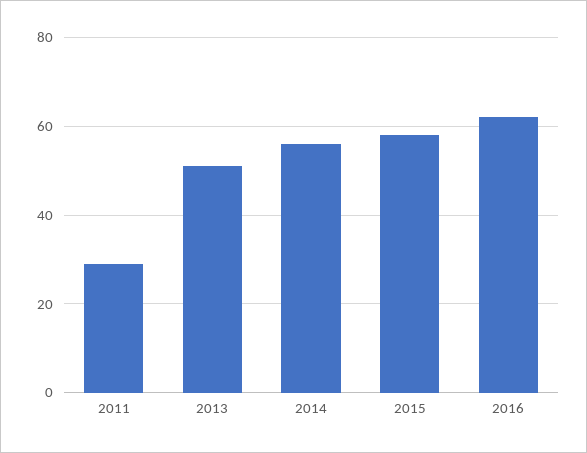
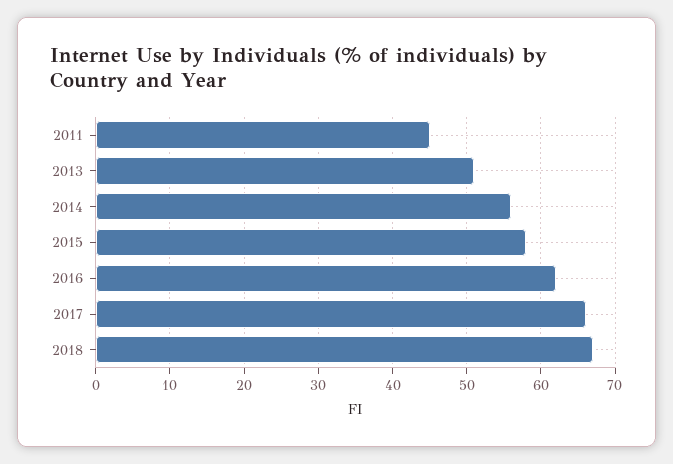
2011: 30 -> 45
2017: none -> 66
2018: none -> 67

